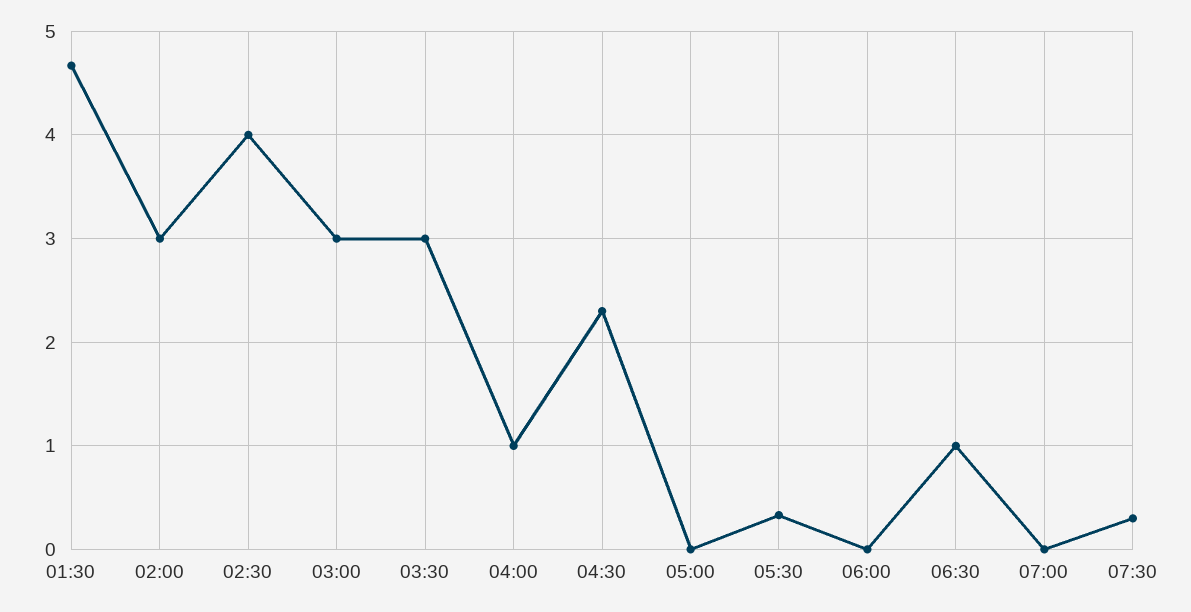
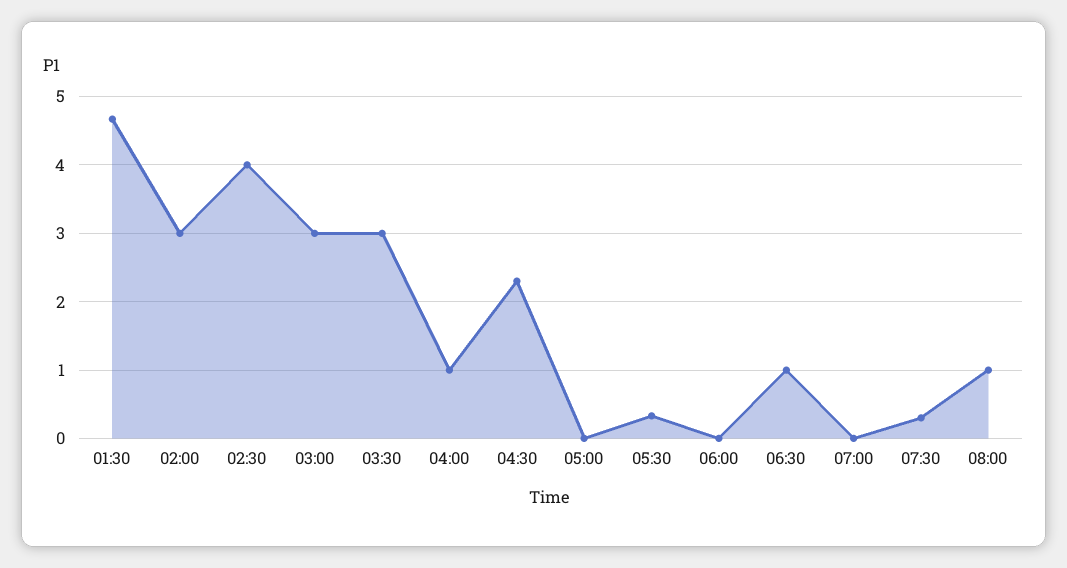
08:00: none -> 1

